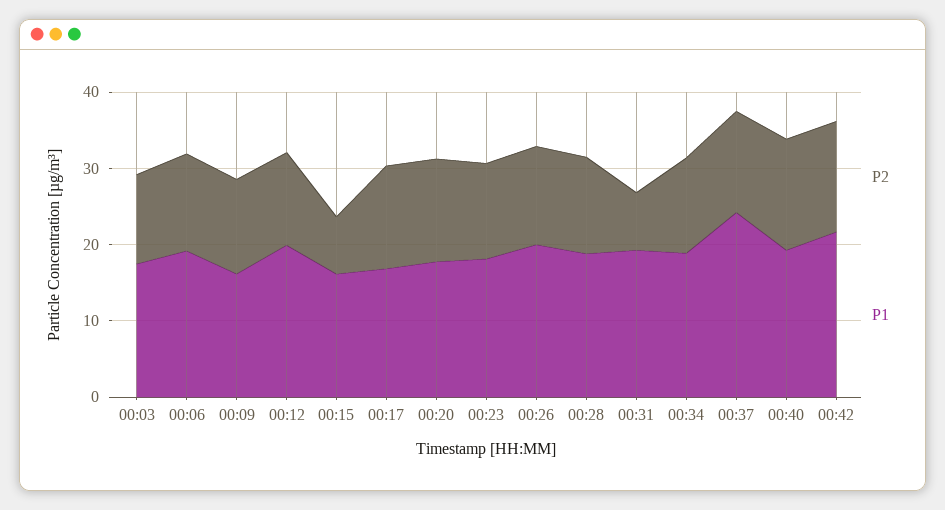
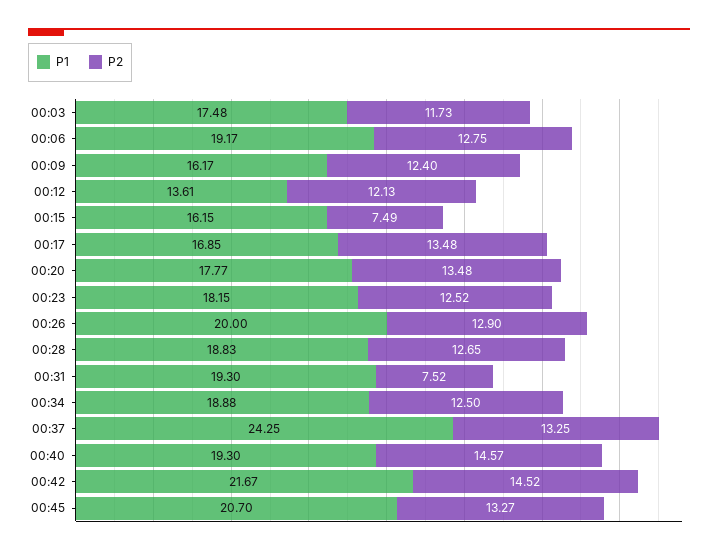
P1, 00:12: 20 -> 13.61
P1, 00:45: none -> 20.7
P2, 00:45: none -> 13.27

